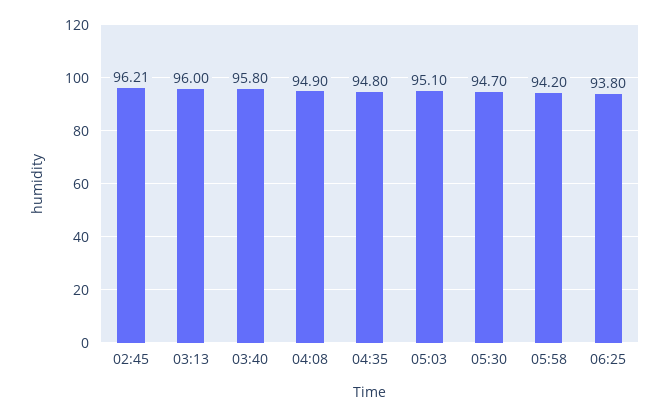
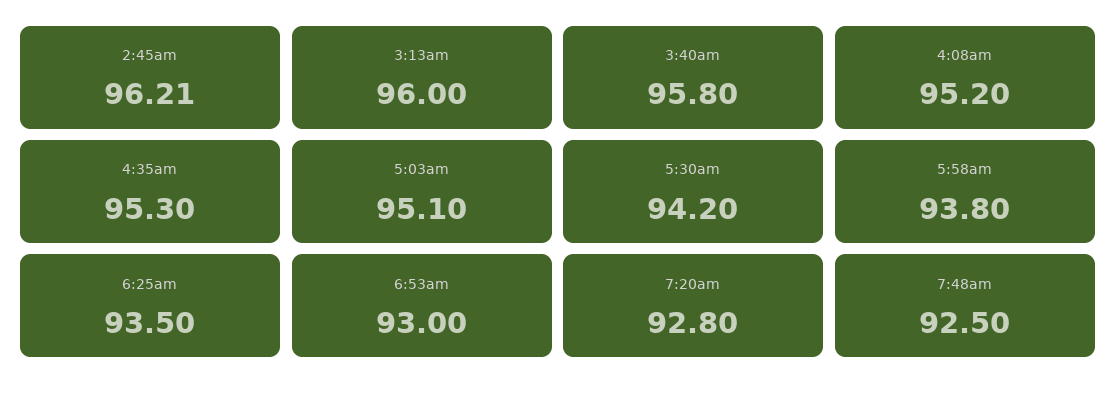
04:08: 94.9 -> 95.2
04:35: 94.8 -> 95.3
05:30: 94.7 -> 94.2
05:58: 94.2 -> 93.8
06:25: 93.8 -> 93.5
6:53am: none -> 93
7:20am: none -> 92.8
7:48am: none -> 92.5

